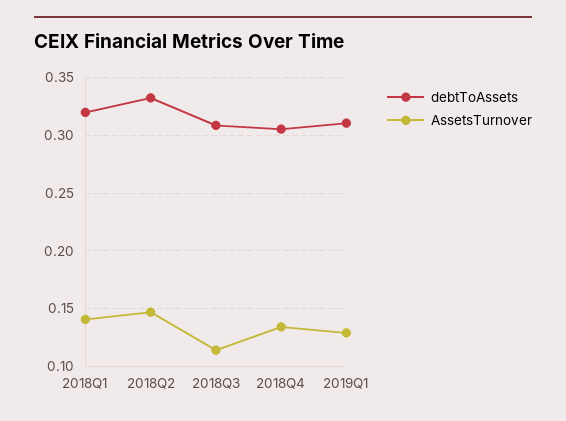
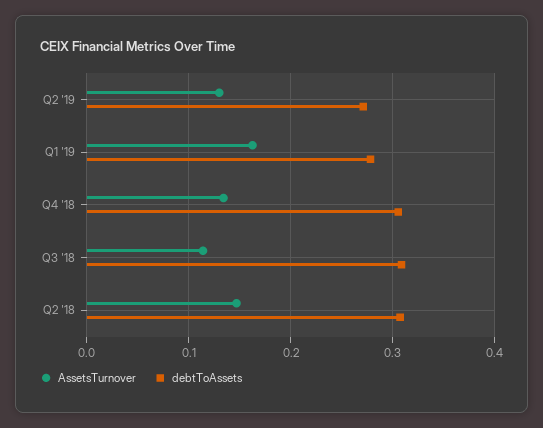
debtToAssets, 2018Q1: 0.32 -> none
AssetsTurnover, 2018Q1: 0.14 -> none
debtToAssets, 2018Q2: 0.33 -> 0.31
debtToAssets, 2019Q1: 0.31 -> 0.28
AssetsTurnover, 2019Q1: 0.13 -> 0.16
AssetsTurnover, Q2 '19: none -> 0.13
debtToAssets, Q2 '19: none -> 0.27

